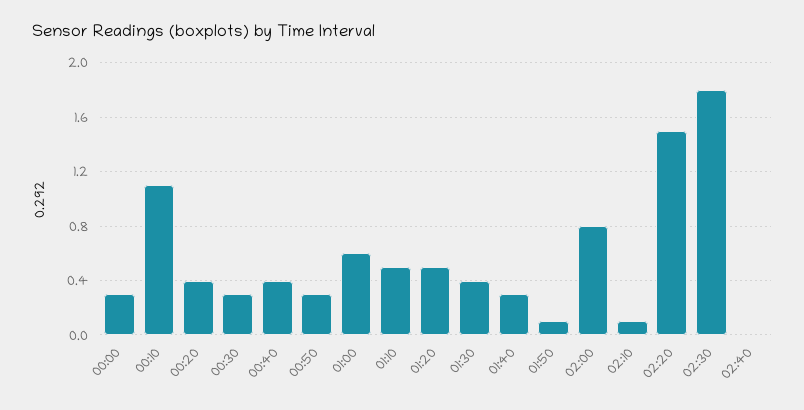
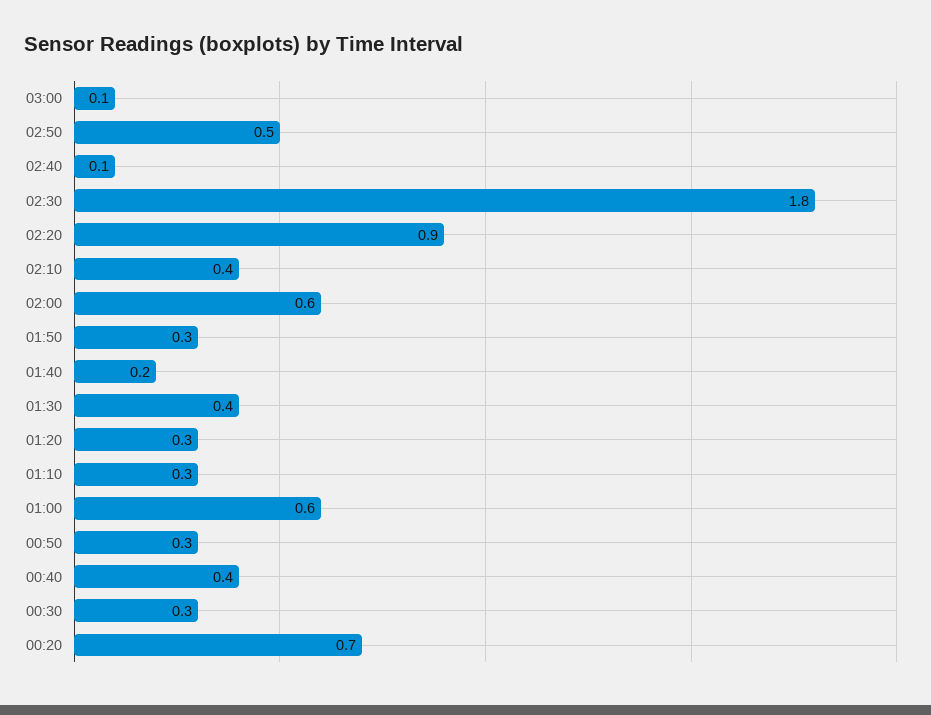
00:00: 0.3 -> none
00:10: 1.1 -> none
00:20: 0.4 -> 0.7
01:10: 0.5 -> 0.3
01:20: 0.5 -> 0.3
01:40: 0.3 -> 0.2
01:50: 0.1 -> 0.3
02:00: 0.8 -> 0.6
02:10: 0.1 -> 0.4
02:20: 1.5 -> 0.9
02:40: 0 -> 0.1
03:00: none -> 0.1
02:50: none -> 0.5

